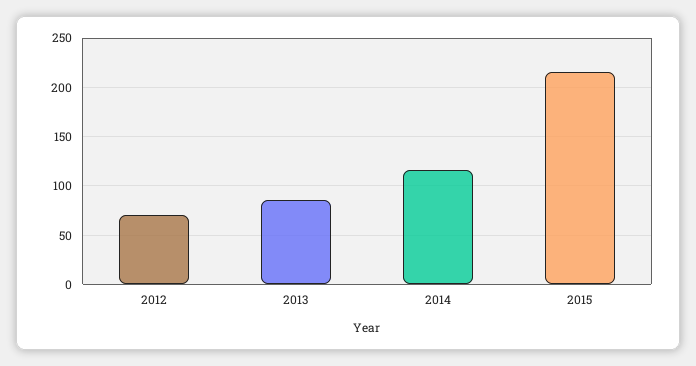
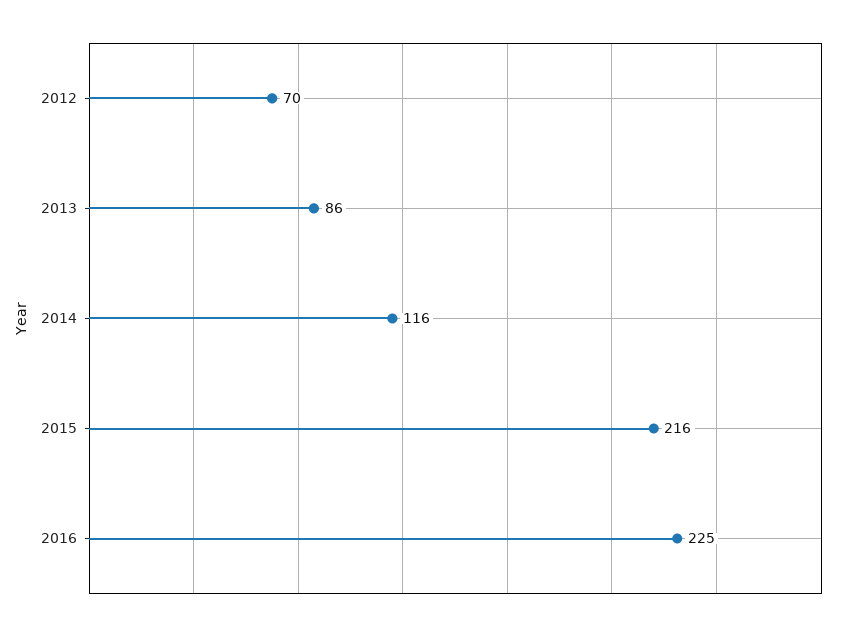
2016: none -> 225

